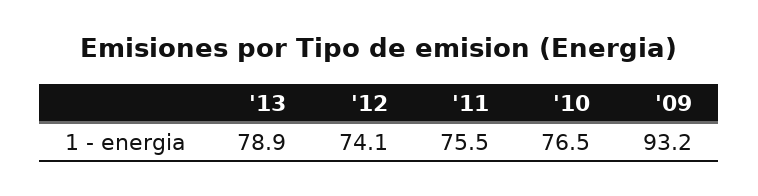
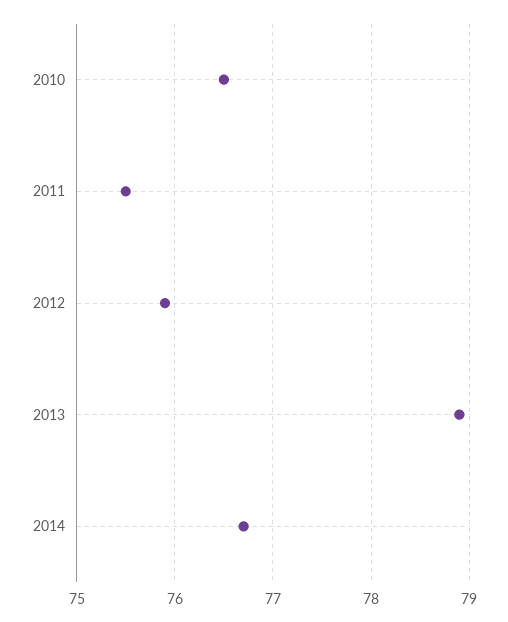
'12: 74.1 -> 75.9
'09: 93.2 -> none
2014: none -> 76.7

